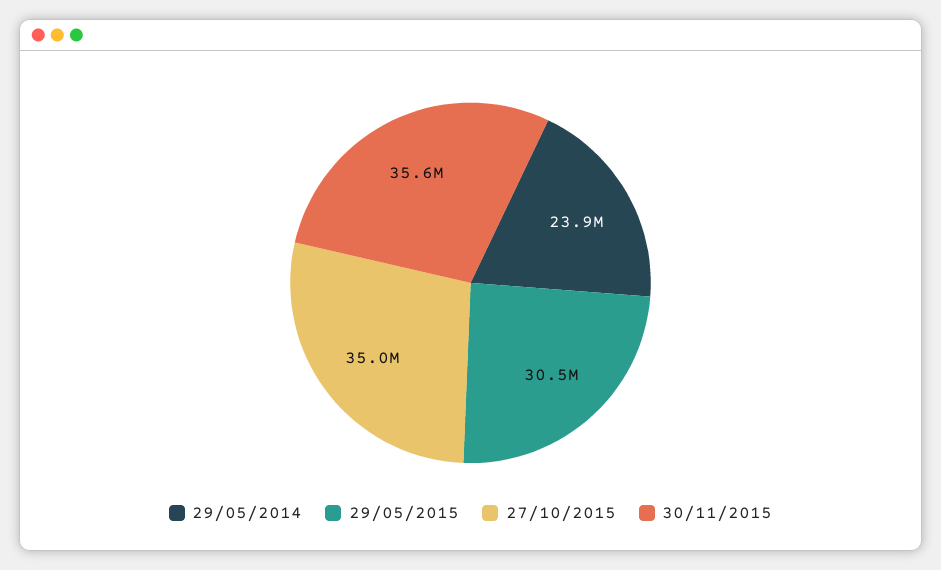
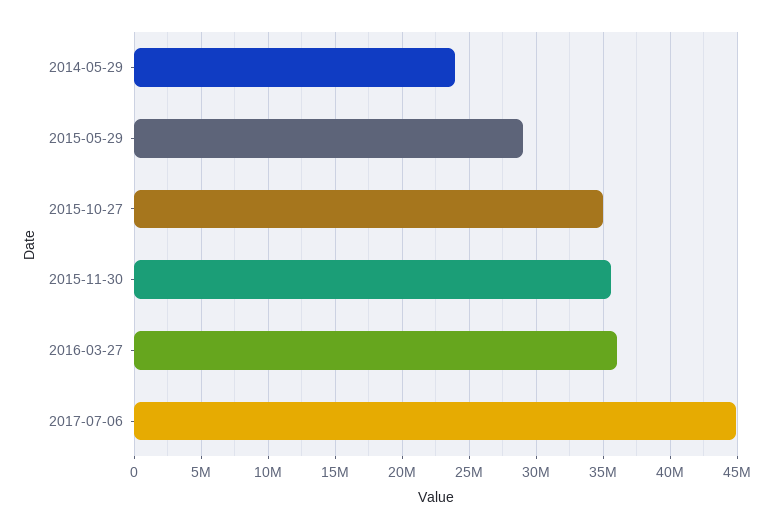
29/05/2015: 30500000 -> 29000000
2016-03-27: none -> 36000000
2017-07-06: none -> 45000000

